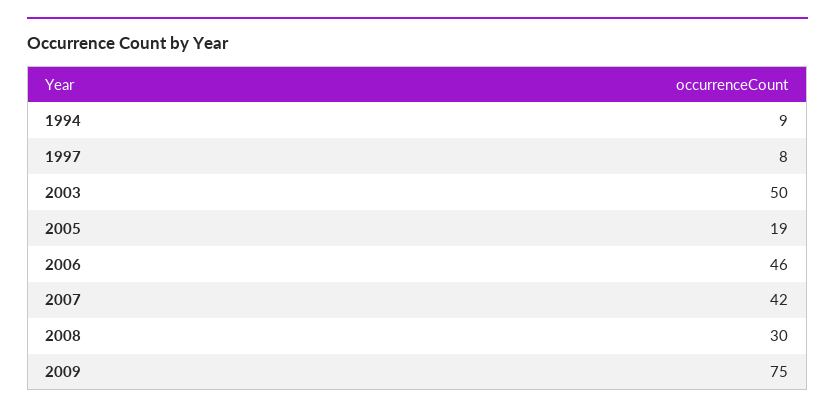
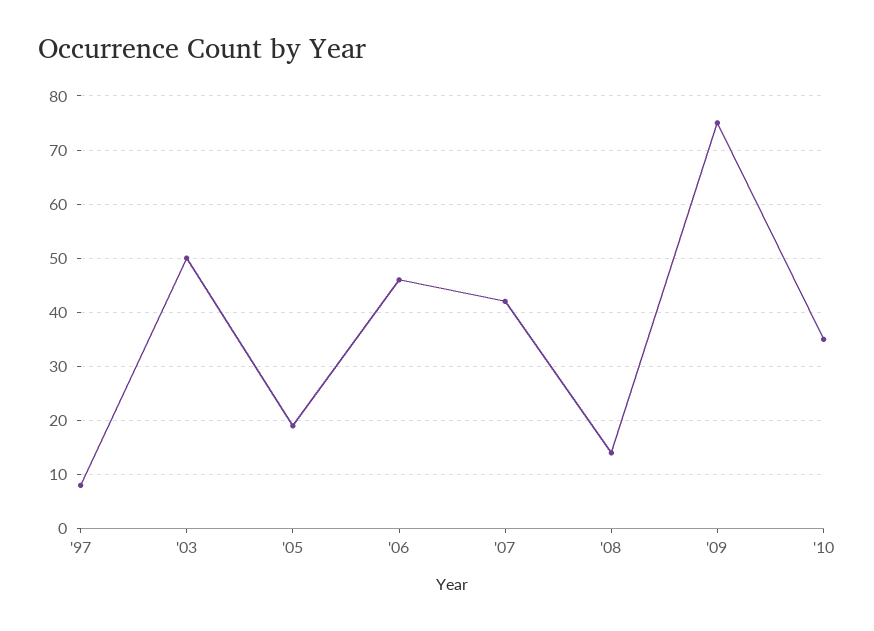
1994: 9 -> none
2008: 30 -> 15
'10: none -> 35

